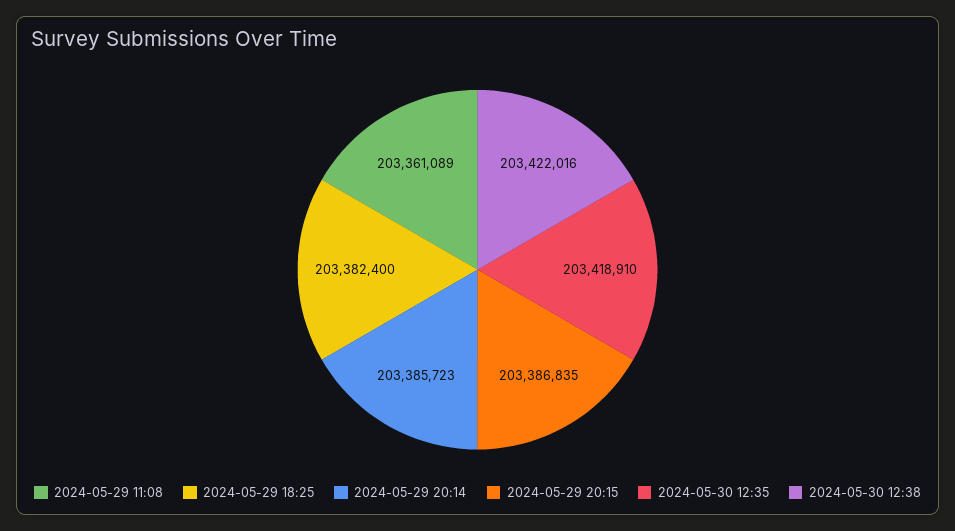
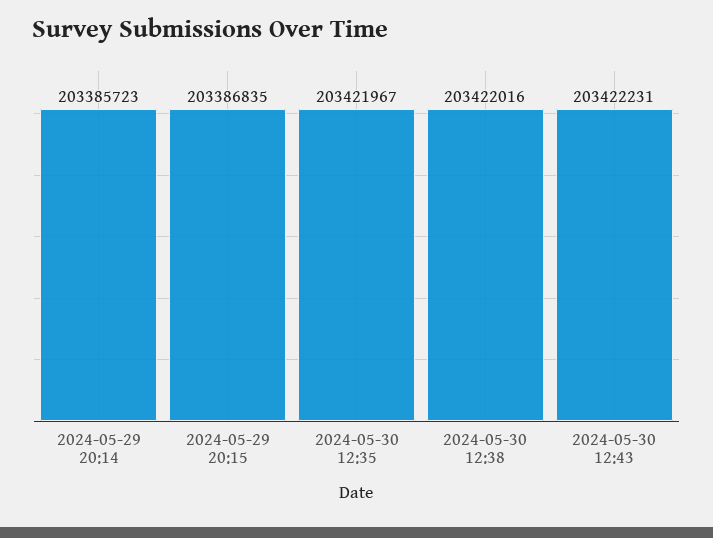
2024-05-29 11:08: 203361089 -> none
2024-05-29 18:25: 203382400 -> none
2024-05-30 12:35: 203418910 -> 203421967
2024-05-30 12:43: none -> 203422231

